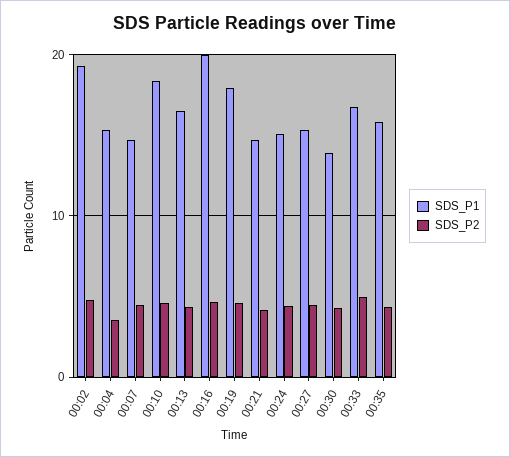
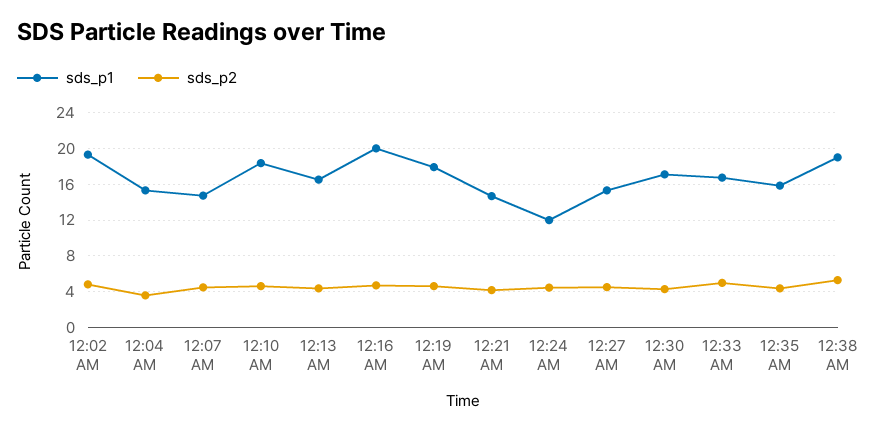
SDS_P1, 00:24: 15 -> 12
SDS_P1, 00:30: 14 -> 17
SDS_P1, 12:38 AM: none -> 19
SDS_P2, 12:38 AM: none -> 5

